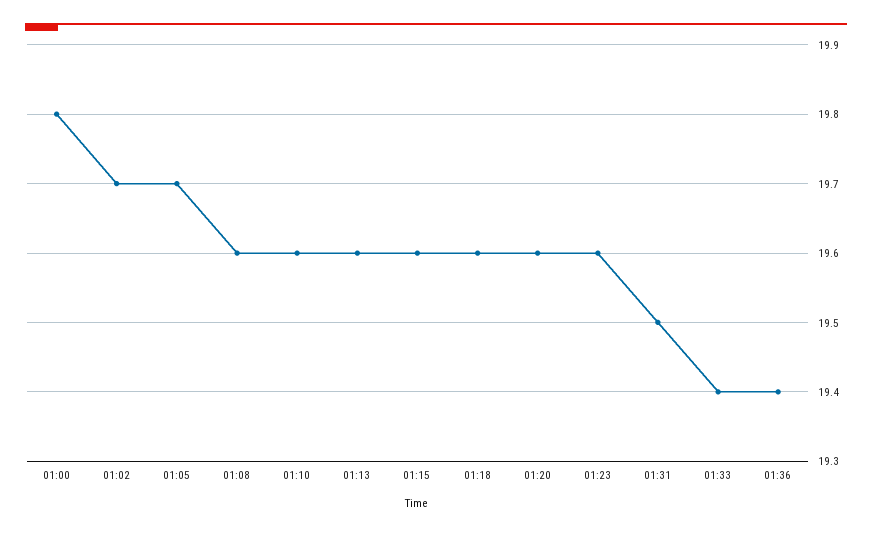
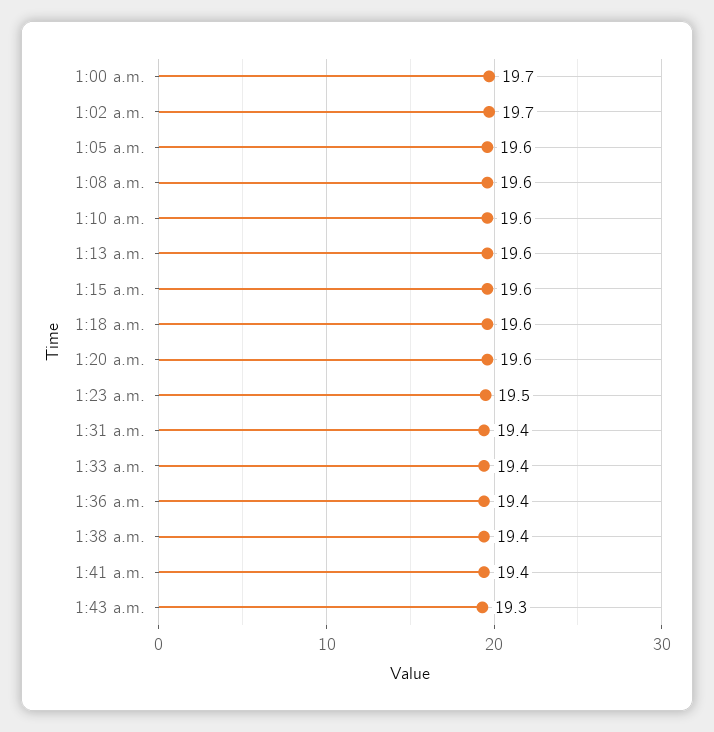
01:00: 19.8 -> 19.7
01:05: 19.7 -> 19.6
01:23: 19.6 -> 19.5
01:31: 19.5 -> 19.4
1:38 a.m.: none -> 19.4
1:41 a.m.: none -> 19.4
1:43 a.m.: none -> 19.3

